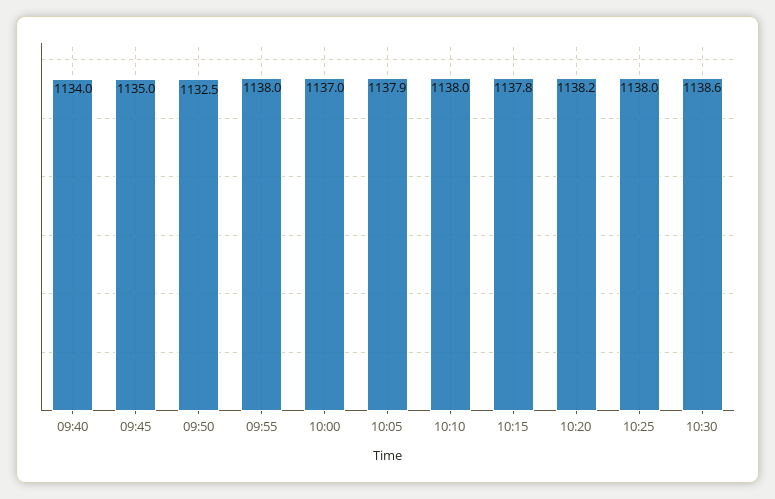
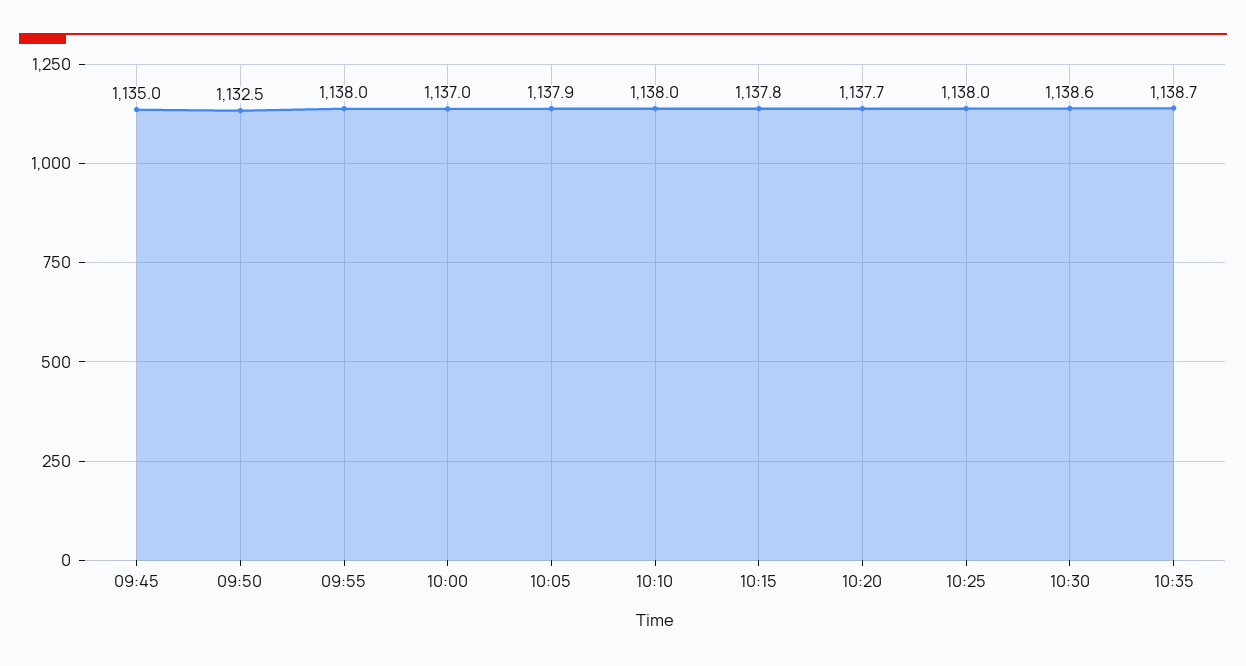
09:40: 1134 -> none
10:20: 1138.2 -> 1137.7
10:35: none -> 1138.7

